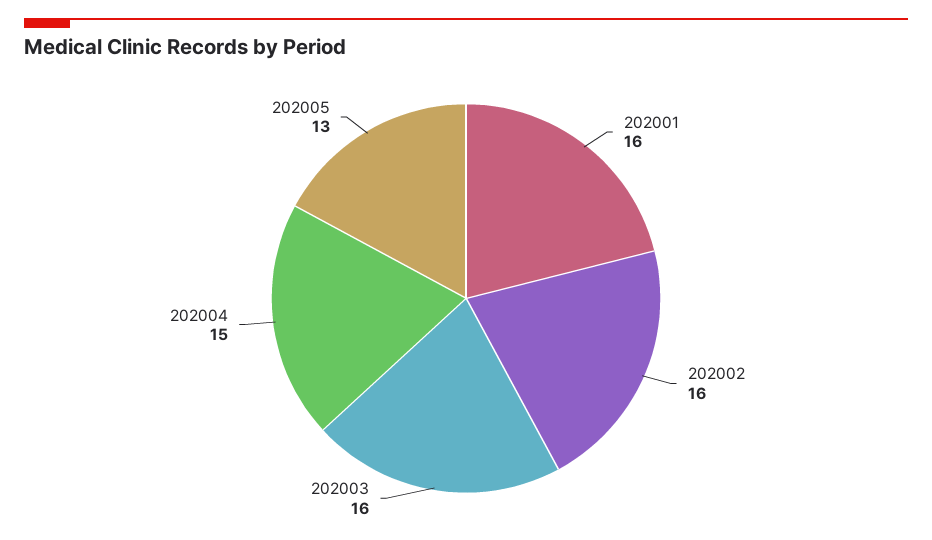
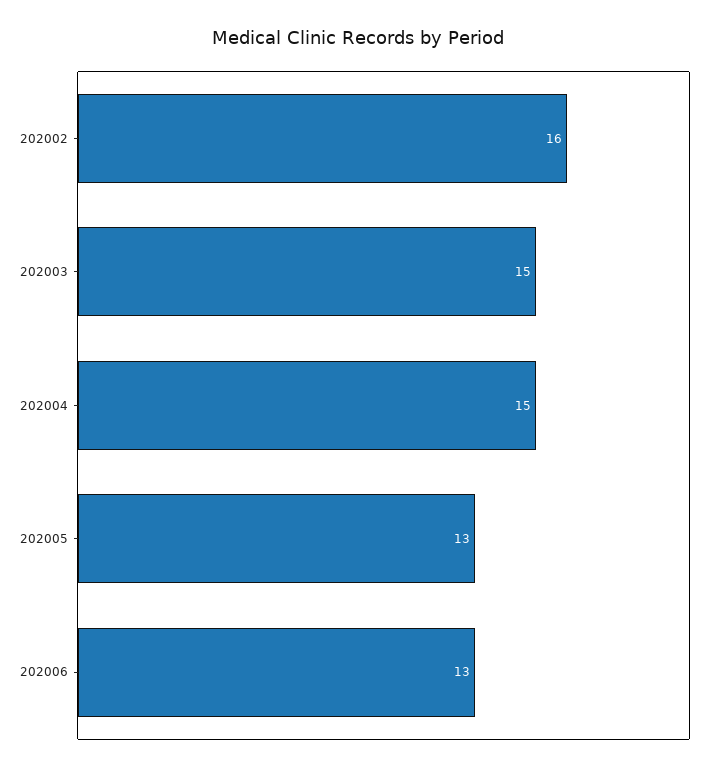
202001: 16 -> none
202003: 16 -> 15
202006: none -> 13

